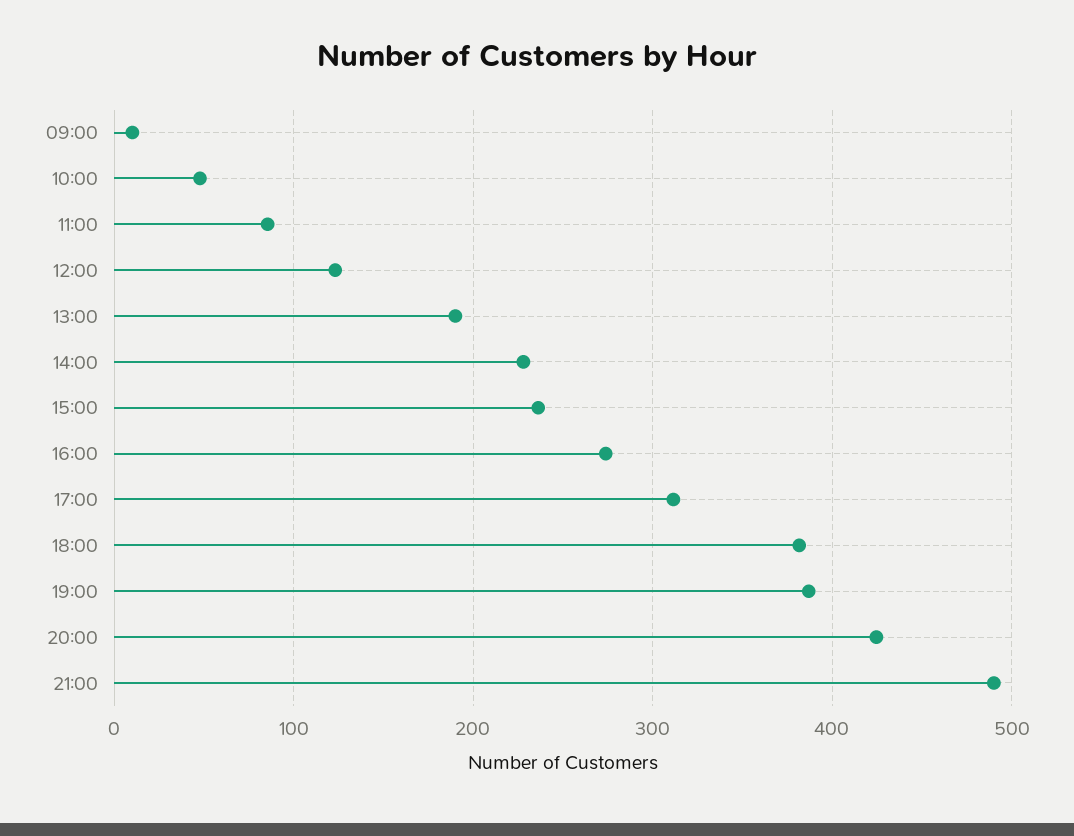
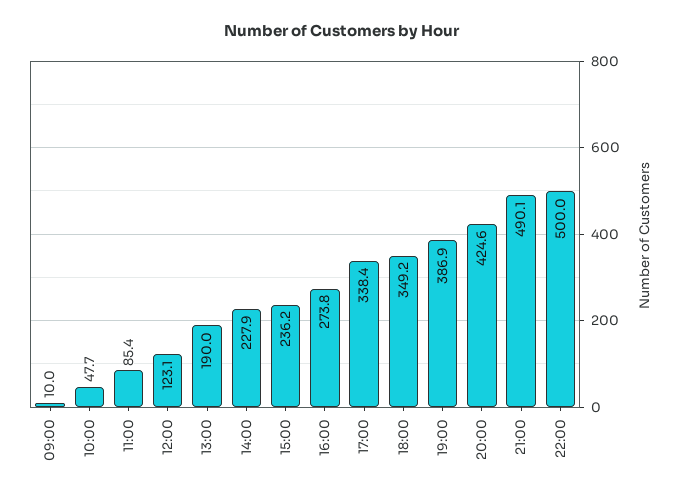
17:00: 310 -> 338.4
18:00: 380 -> 349.2
22:00: none -> 500

